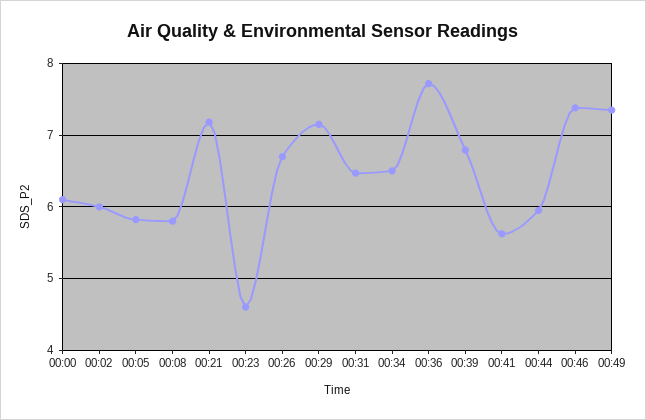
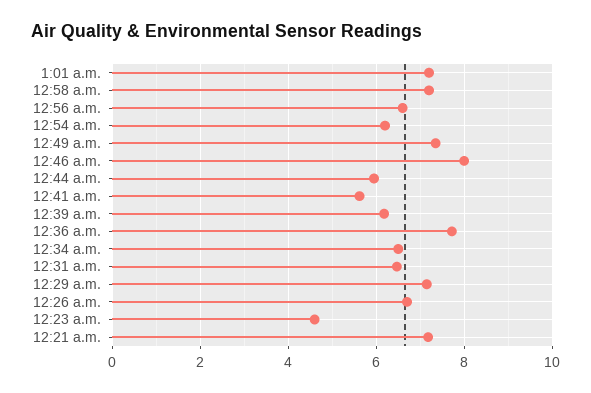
00:00: 6.1 -> none
00:02: 6 -> none
00:05: 5.8 -> none
00:08: 5.8 -> none
00:39: 6.8 -> 6.2
00:46: 7.4 -> 8
1:01 a.m.: none -> 7.2
12:58 a.m.: none -> 7.2
12:56 a.m.: none -> 6.6
12:54 a.m.: none -> 6.2

